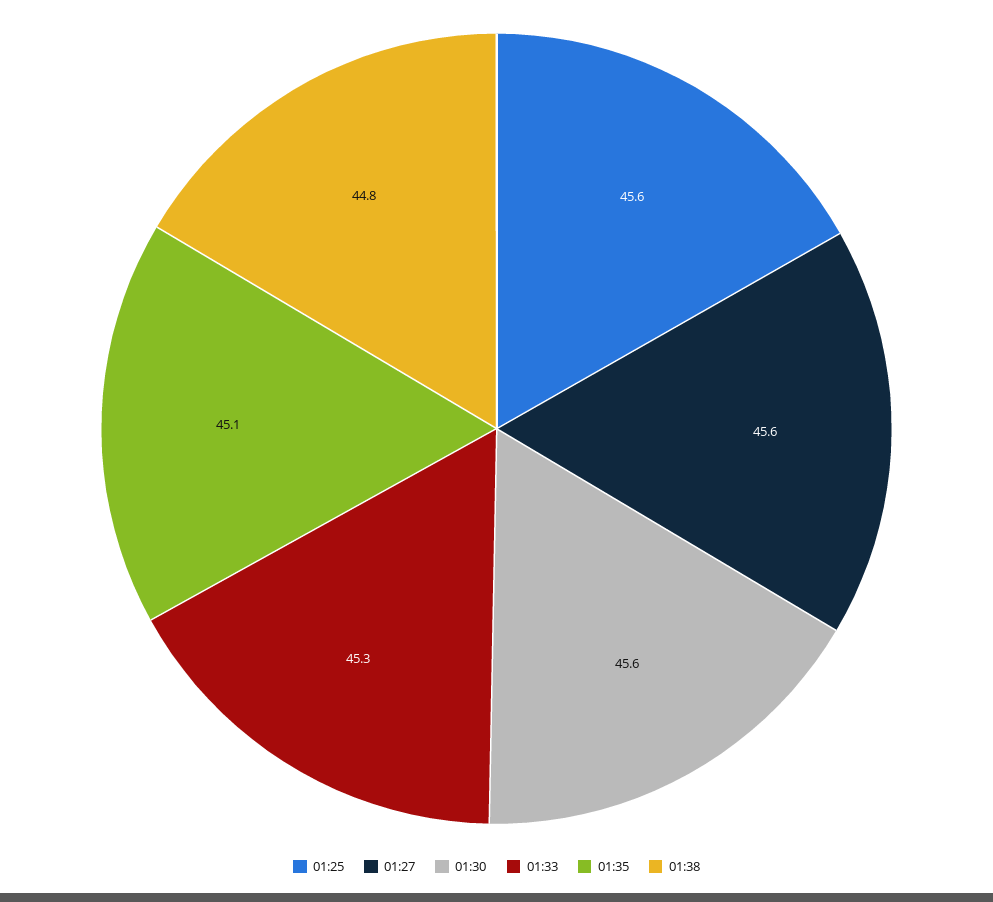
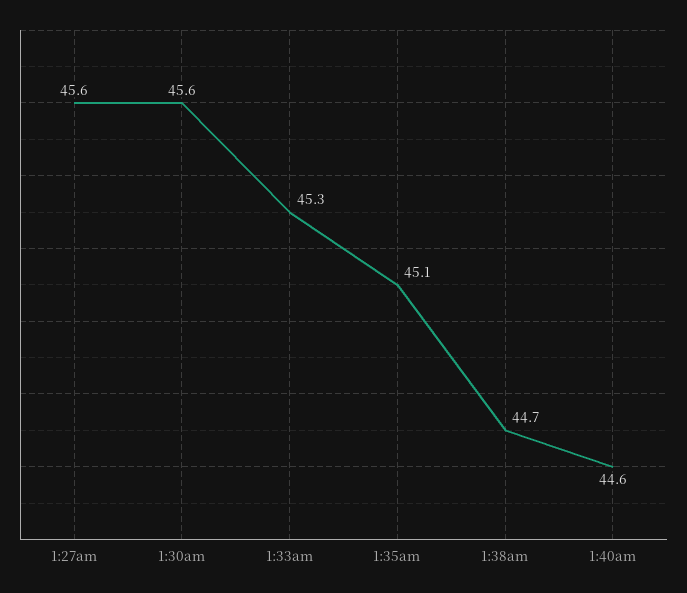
01:25: 45.6 -> none
01:38: 44.8 -> 44.7
1:40am: none -> 44.6

